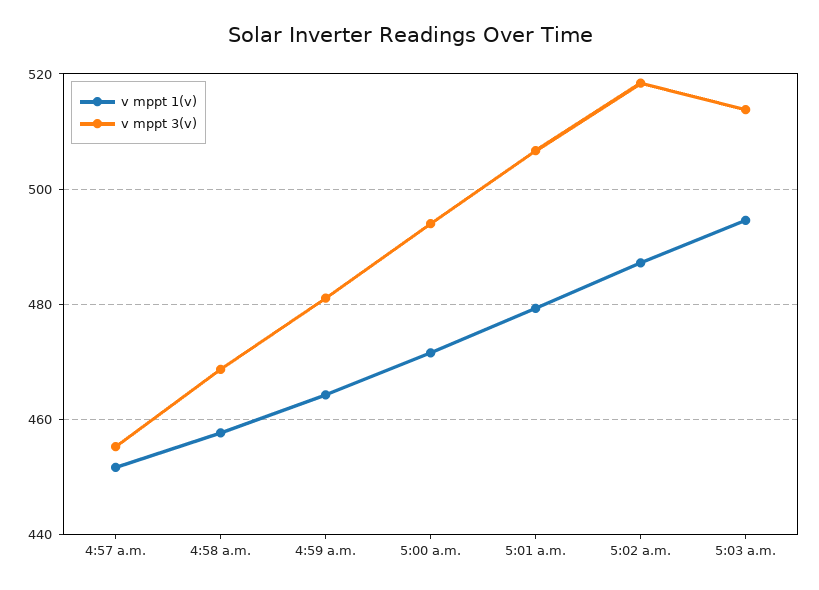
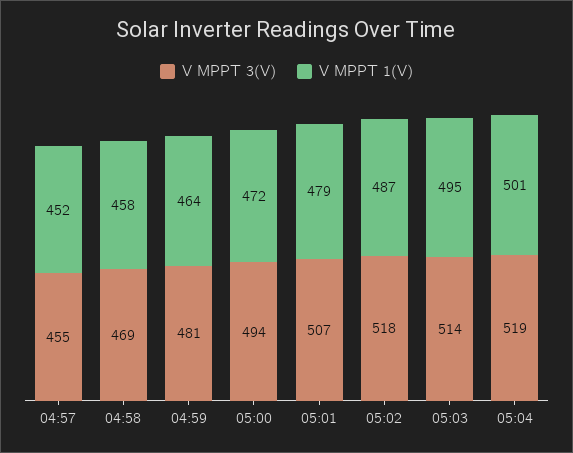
v mppt 3(v), 05:04: none -> 519
v mppt 1(v), 05:04: none -> 501

